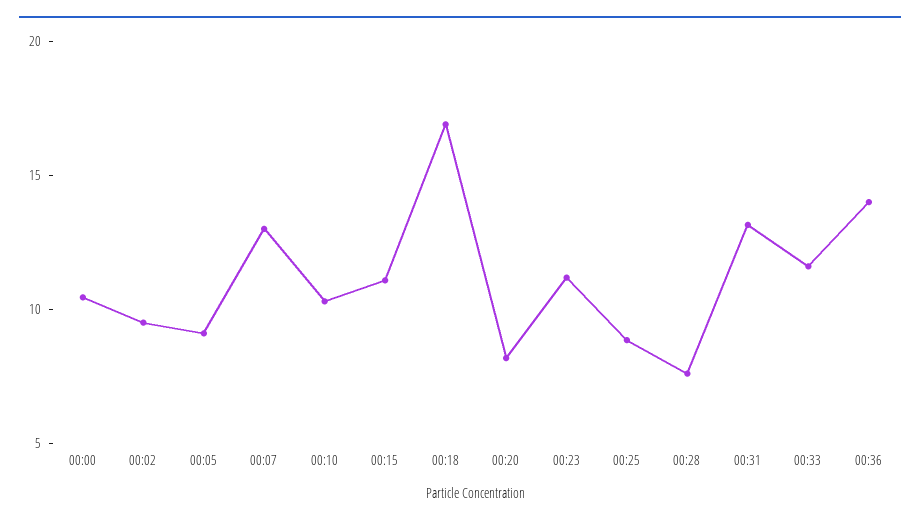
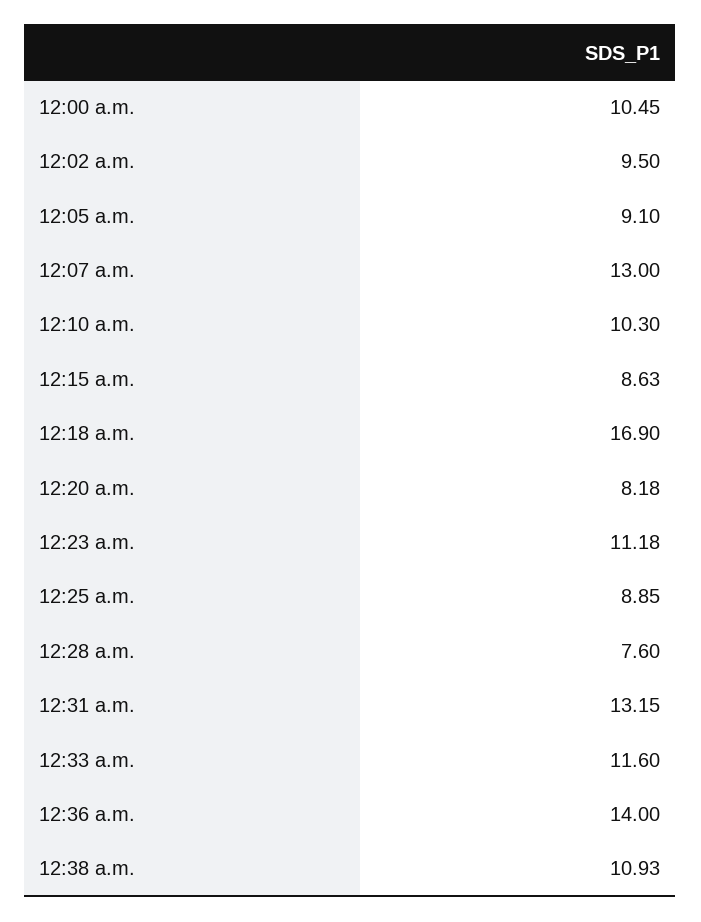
00:15: 11 -> 8.63
12:38 a.m.: none -> 10.93

